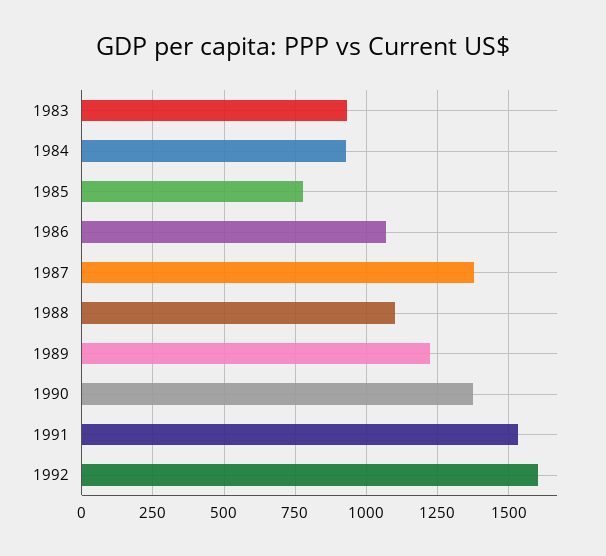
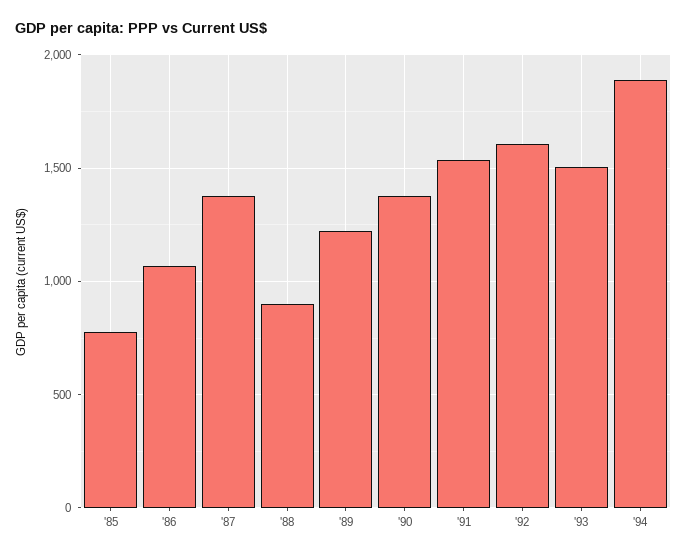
1983: 925 -> none
1984: 925 -> none
1988: 1100 -> 900
'93: none -> 1500
'94: none -> 1900

